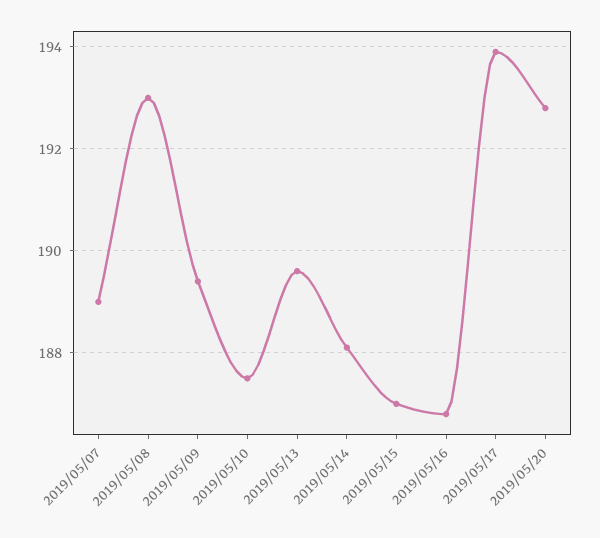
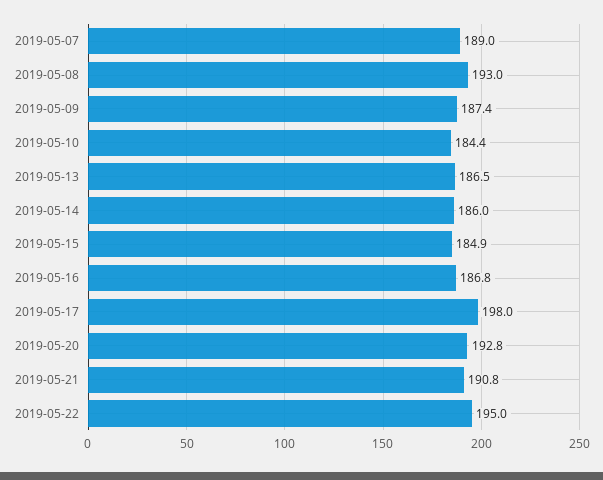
2019/05/09: 189.5 -> 187.4
2019/05/10: 187.5 -> 184.4
2019/05/13: 189.5 -> 186.5
2019/05/14: 188 -> 186
2019/05/15: 187 -> 184.9
2019/05/17: 194 -> 198
2019-05-21: none -> 190.8
2019-05-22: none -> 195

